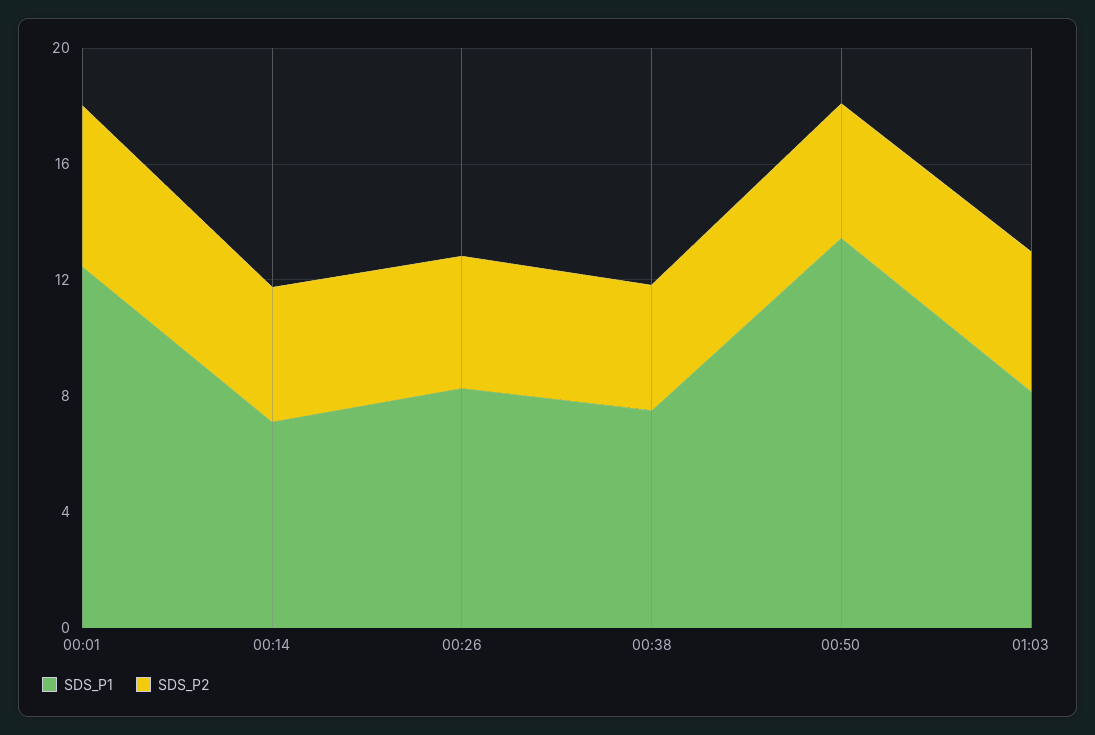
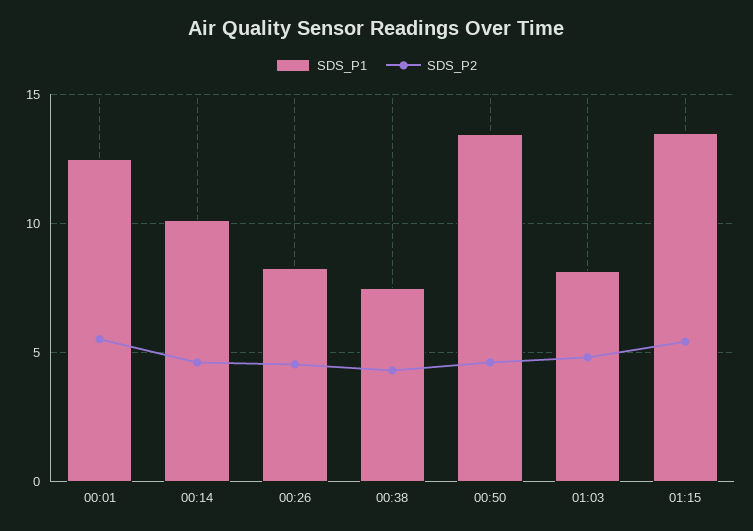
SDS_P1, 00:14: 7 -> 10
SDS_P1, 01:15: none -> 13.5
SDS_P2, 01:15: none -> 5.5

